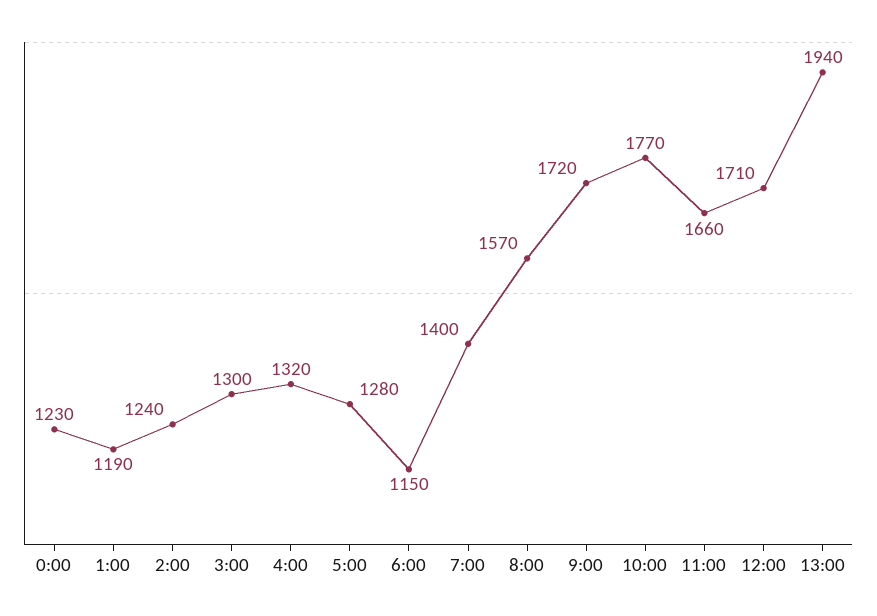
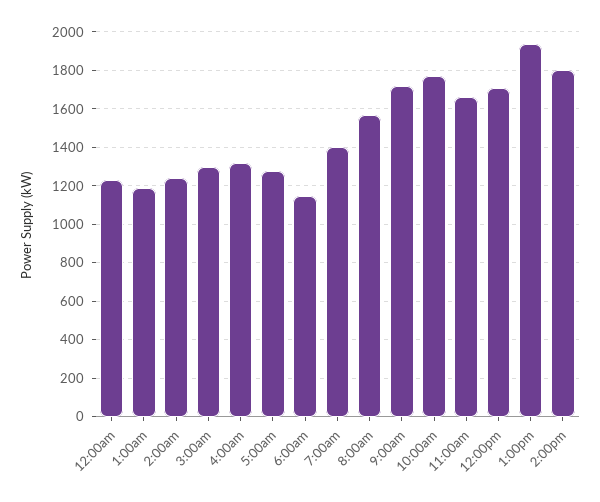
2:00pm: none -> 1800

